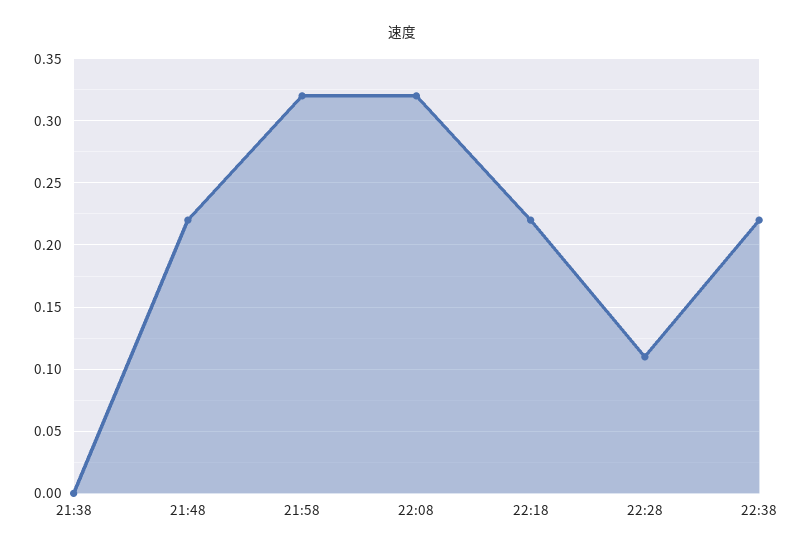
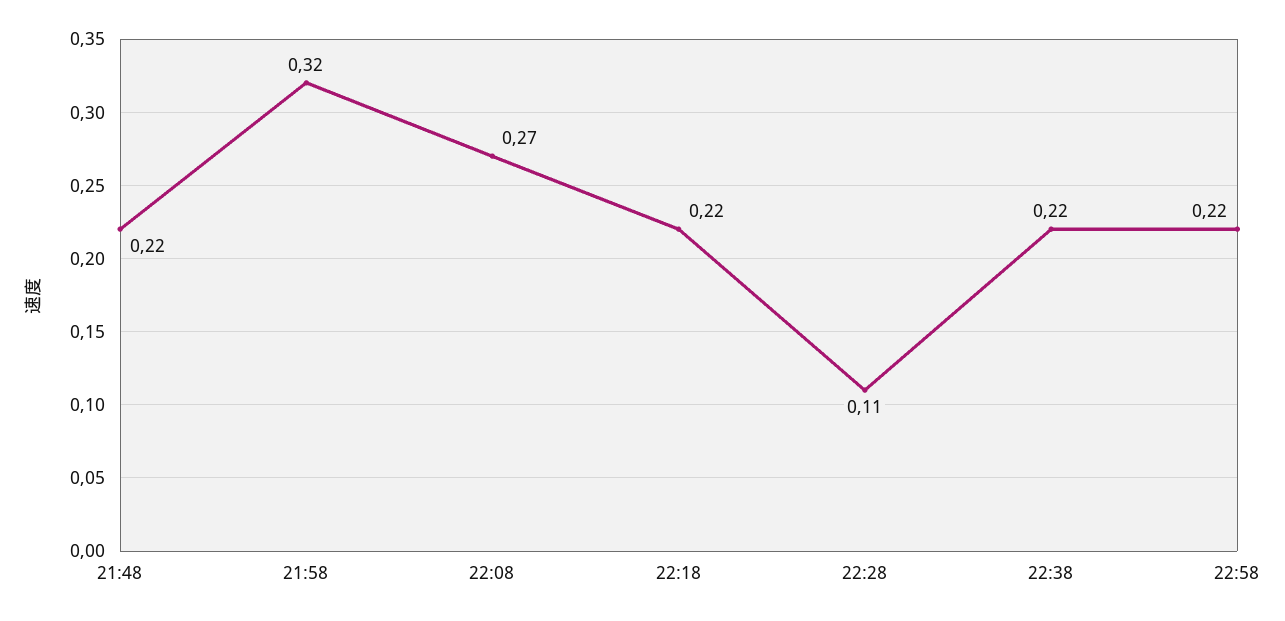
21:38: 0 -> none
22:08: 0.32 -> 0.27
22:58: none -> 0.22

